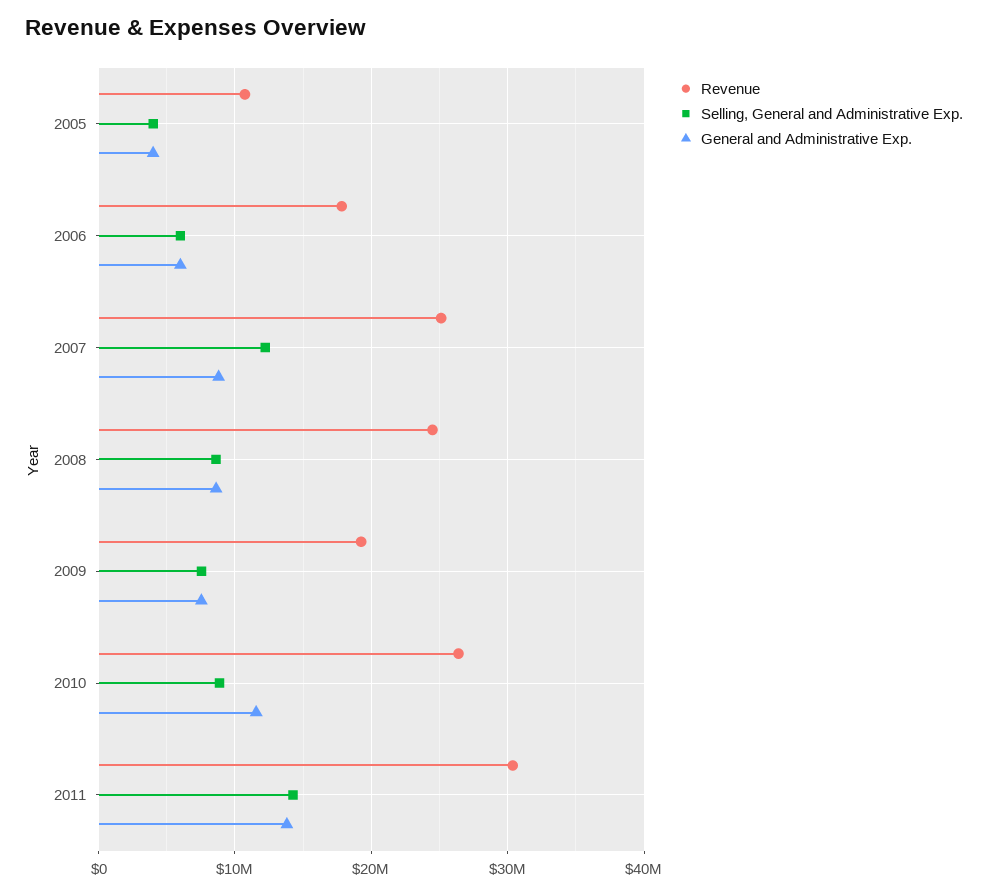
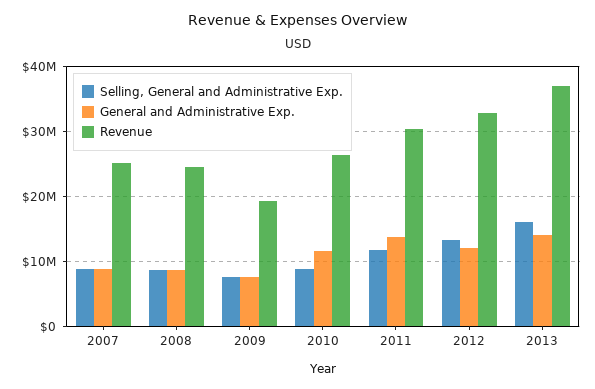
Revenue, 2005: 11000000 -> none
Selling, General and Administrative Exp., 2005: 4000000 -> none
General and Administrative Exp., 2005: 4000000 -> none
Revenue, 2006: 18000000 -> none
Selling, General and Administrative Exp., 2006: 6000000 -> none
General and Administrative Exp., 2006: 6000000 -> none
Selling, General and Administrative Exp., 2007: 12000000 -> 9000000
Selling, General and Administrative Exp., 2011: 14000000 -> 12000000
Selling, General and Administrative Exp., 2012: none -> 13000000
General and Administrative Exp., 2012: none -> 12000000
Revenue, 2012: none -> 33000000
Selling, General and Administrative Exp., 2013: none -> 16000000
General and Administrative Exp., 2013: none -> 14000000
Revenue, 2013: none -> 37000000

